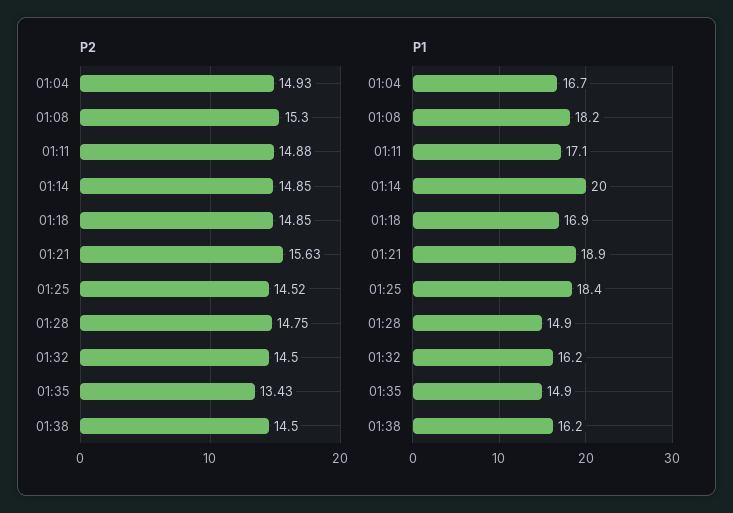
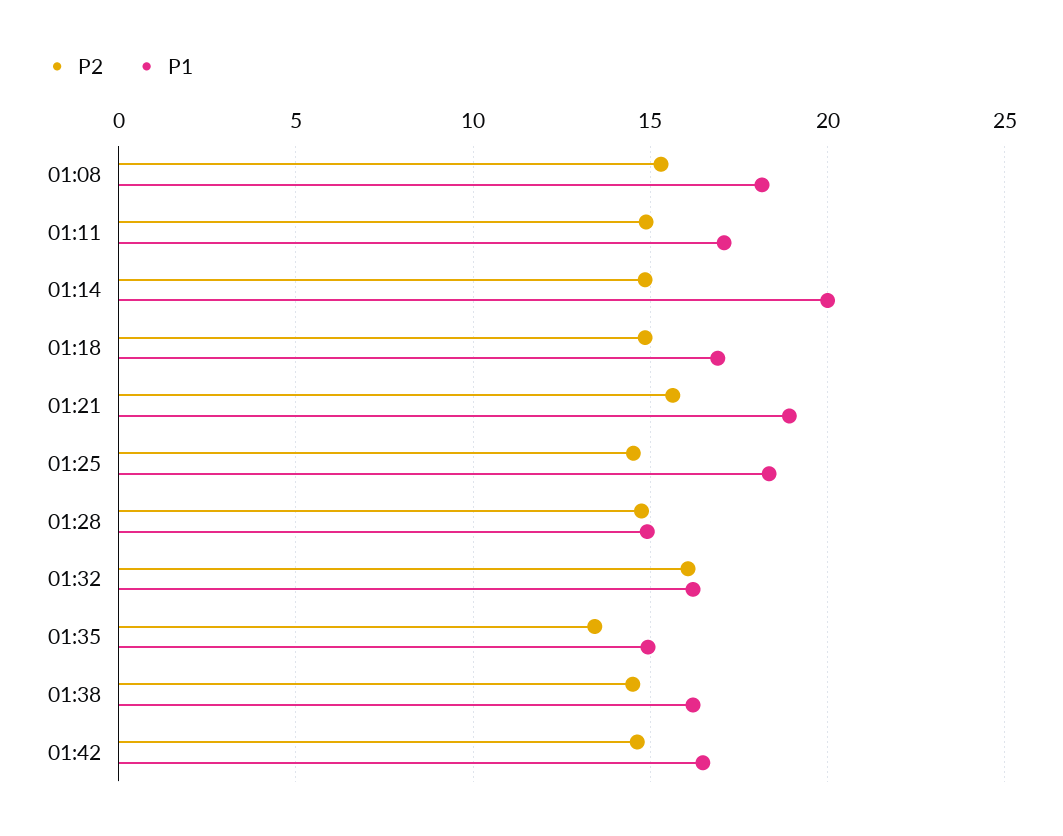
P2, 01:04: 14.93 -> none
P2, 01:32: 14.5 -> 16
P1, 01:04: 16.7 -> none
P2, 01:42: none -> 14.5
P1, 01:42: none -> 16.5

